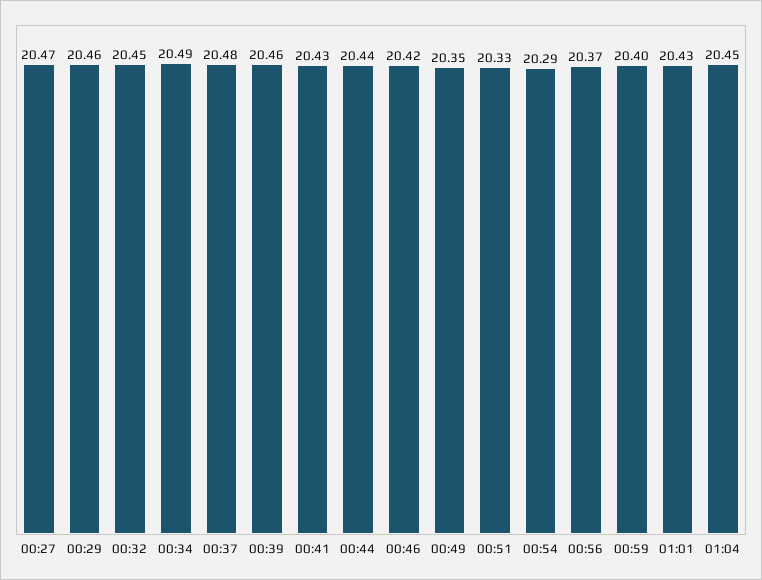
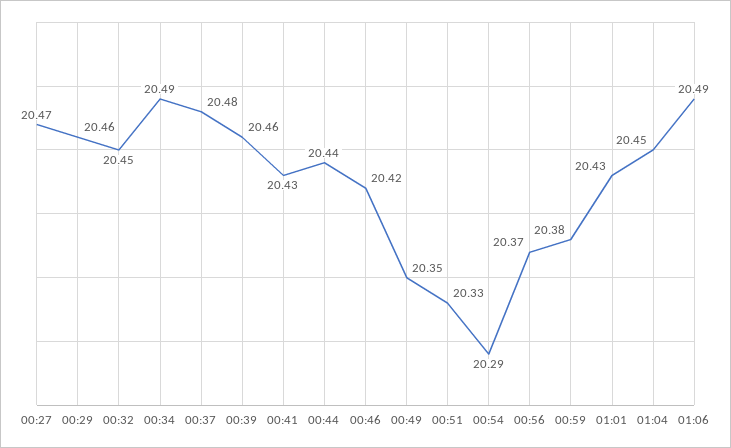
00:59: 20.4 -> 20.38
01:06: none -> 20.49

